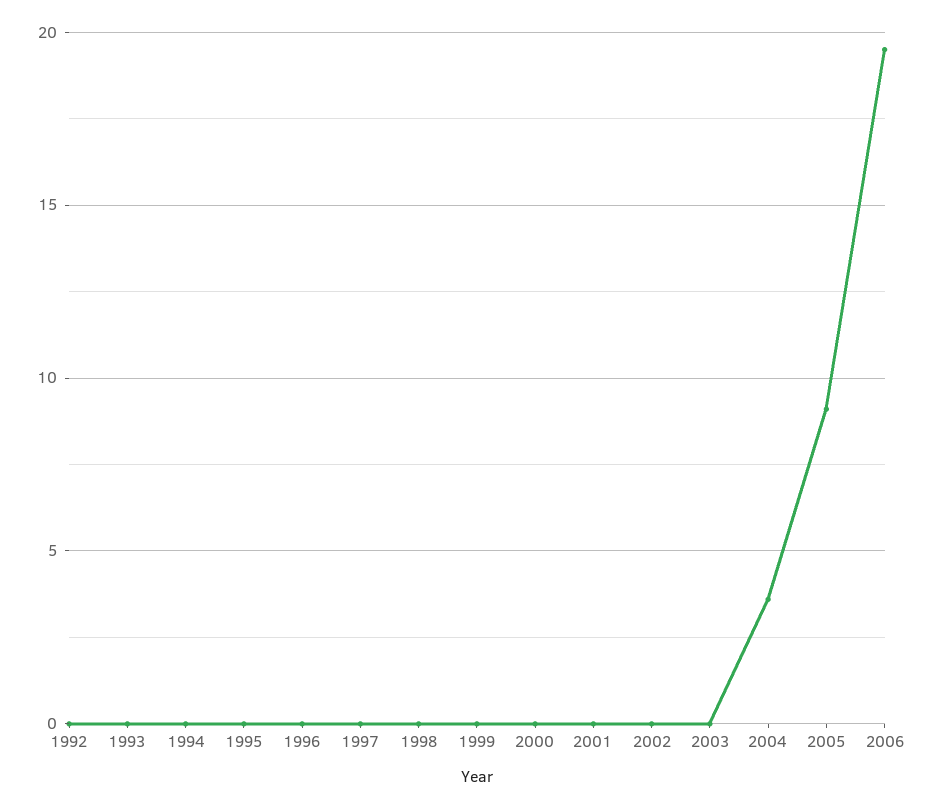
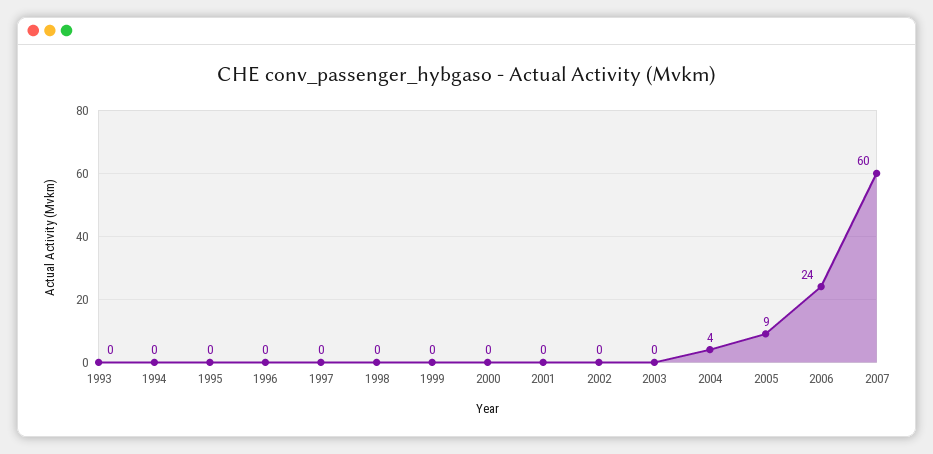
1992: 0 -> none
2006: 19.5 -> 24
2007: none -> 60

